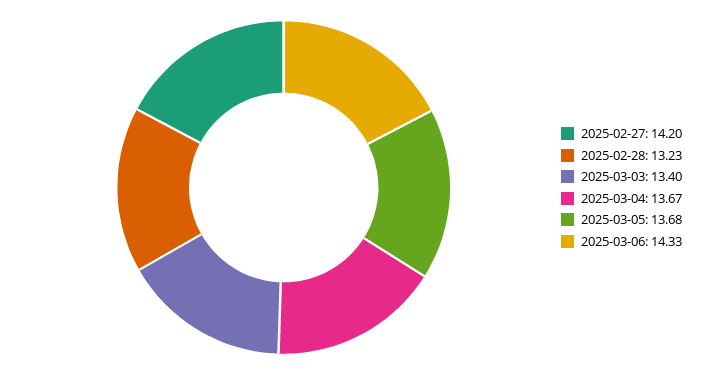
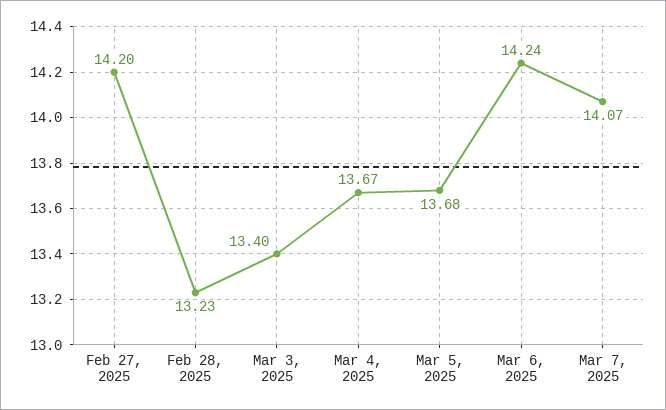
2025-03-06: 14.33 -> 14.24
Mar 7, 2025: none -> 14.07

